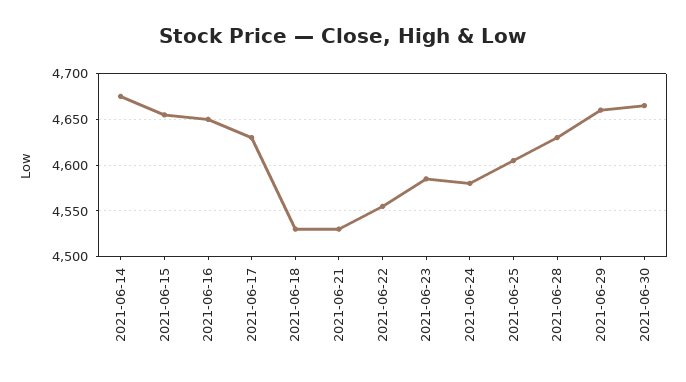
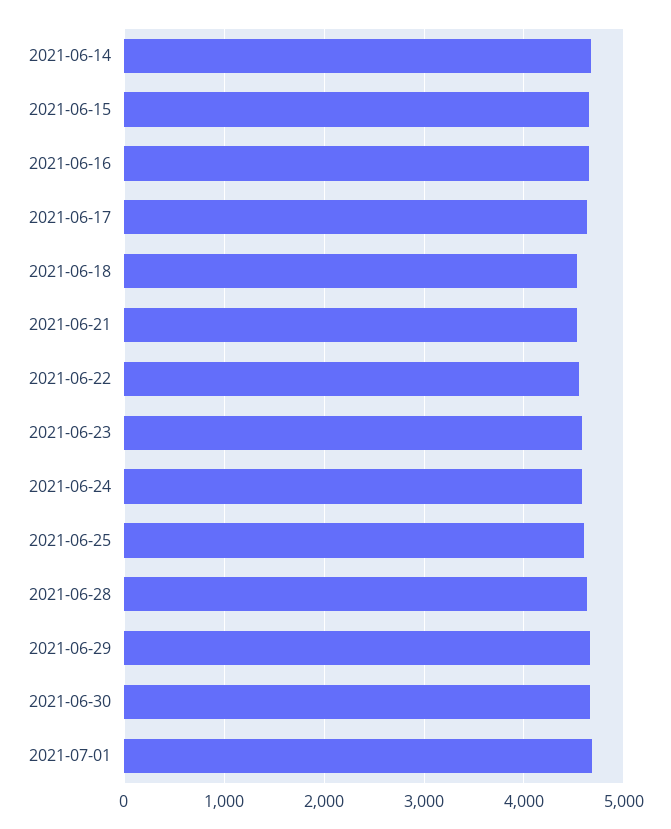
2021-07-01: none -> 4700

